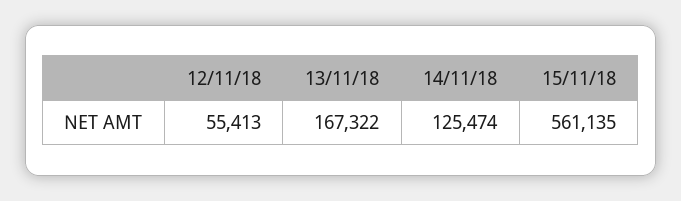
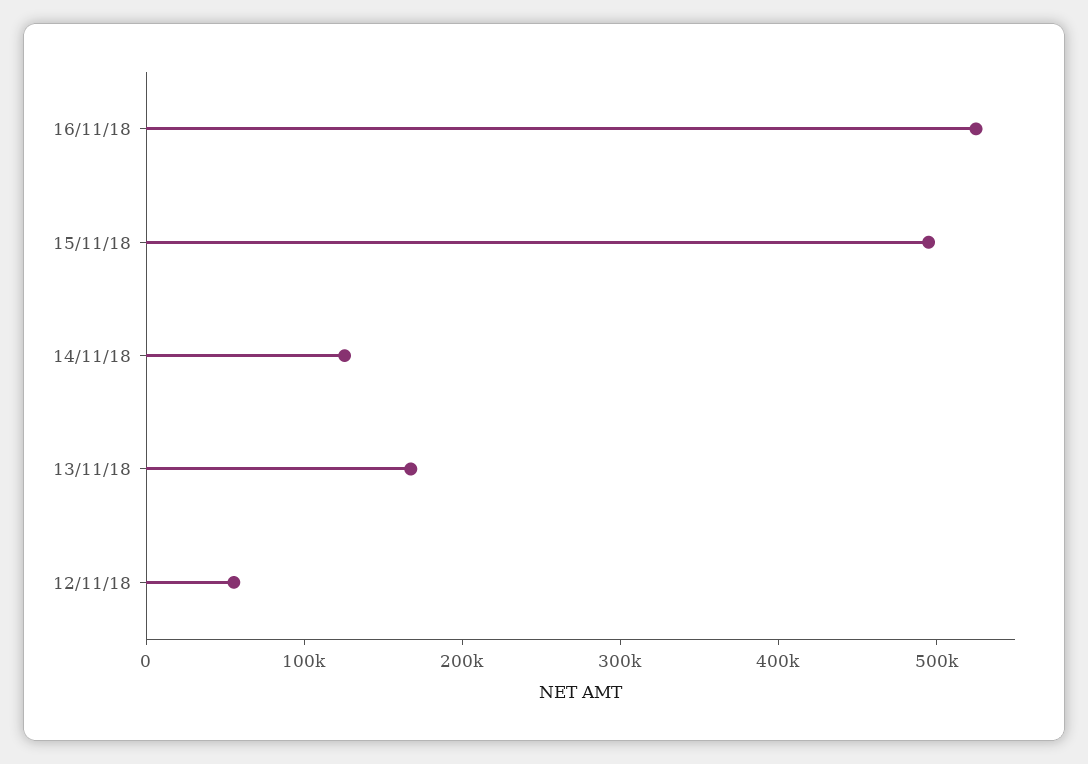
15/11/18: 561135 -> 500000
16/11/18: none -> 520000

